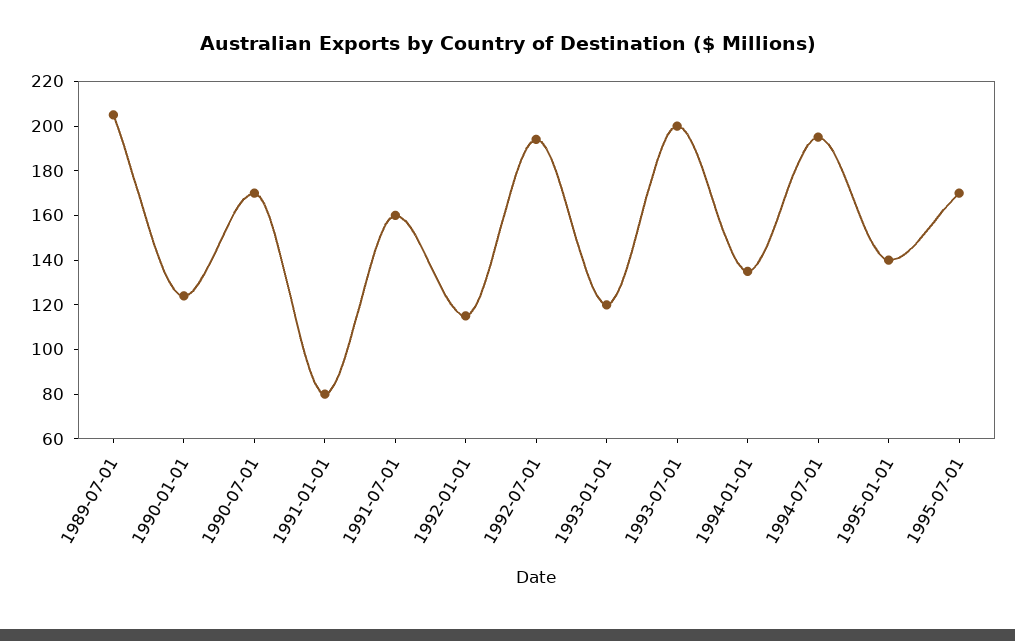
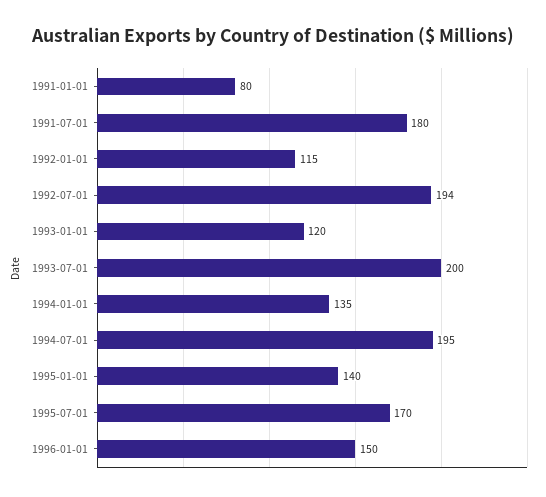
1989-07-01: 205 -> none
1990-01-01: 125 -> none
1990-07-01: 170 -> none
1991-07-01: 160 -> 180
1996-01-01: none -> 150

